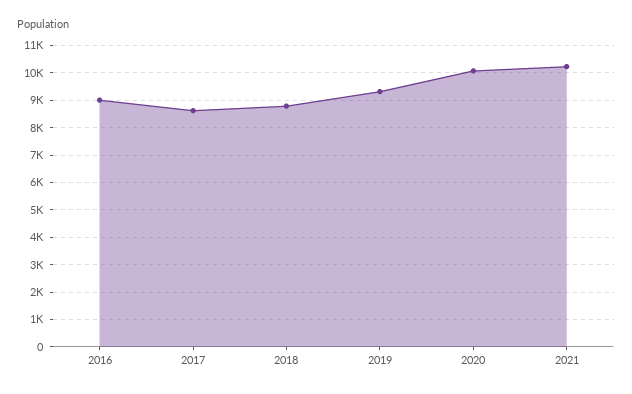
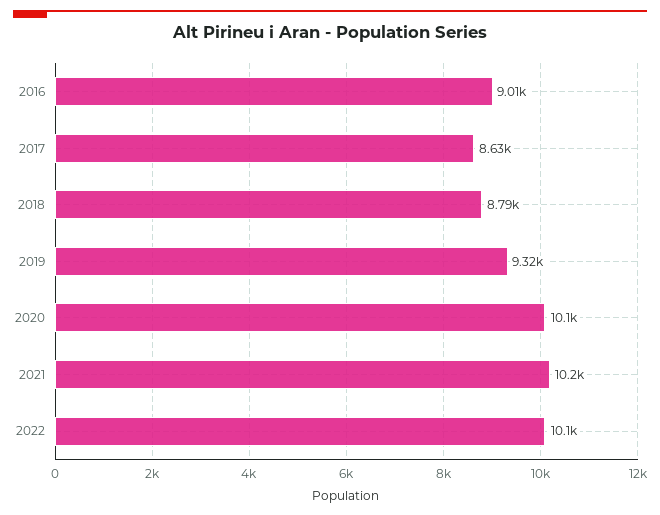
2022: none -> 10100

